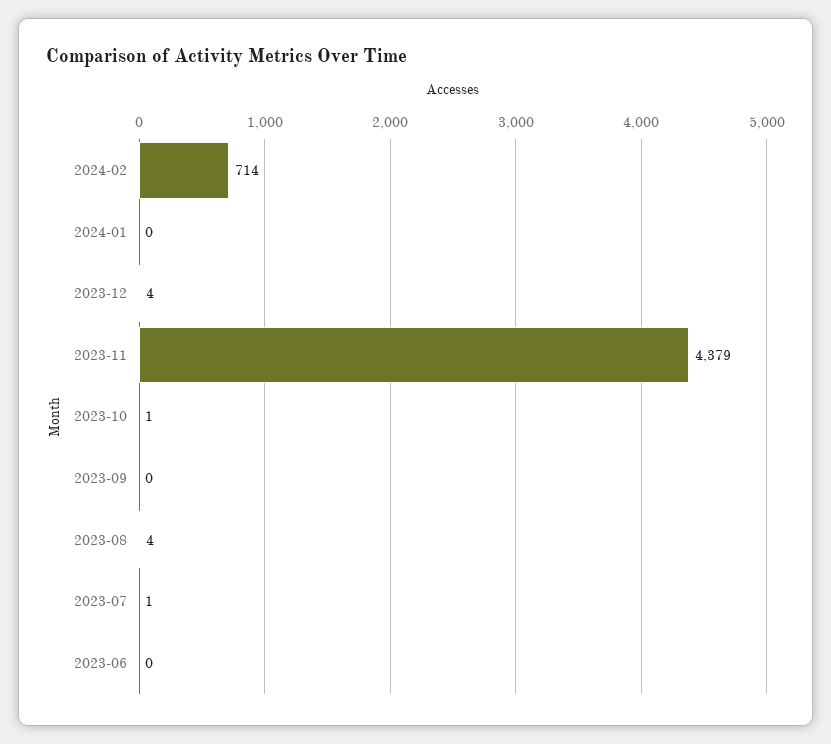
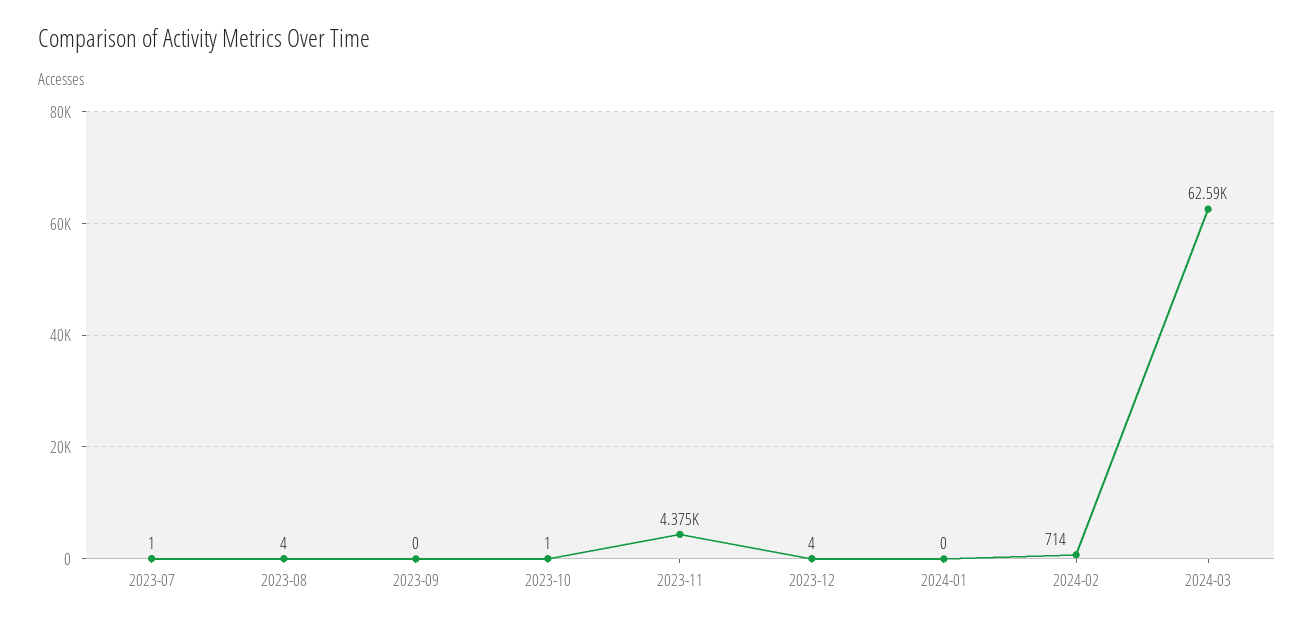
2023-11: 4379 -> 4375
2023-06: 0 -> none
2024-03: none -> 62590

